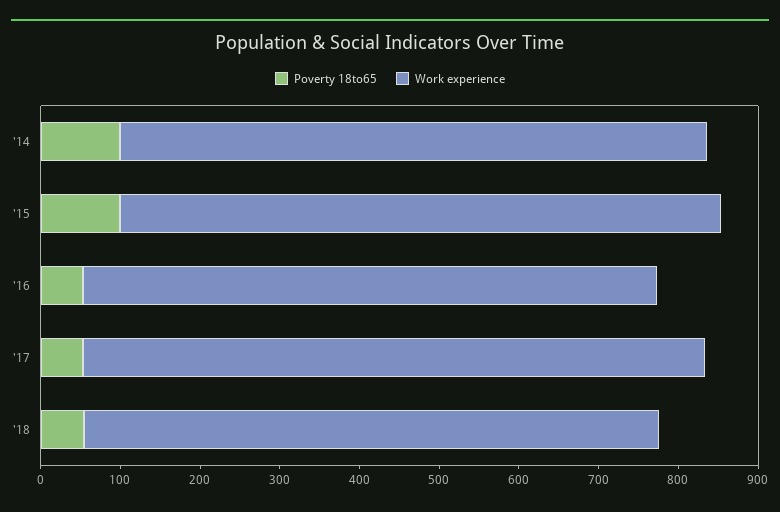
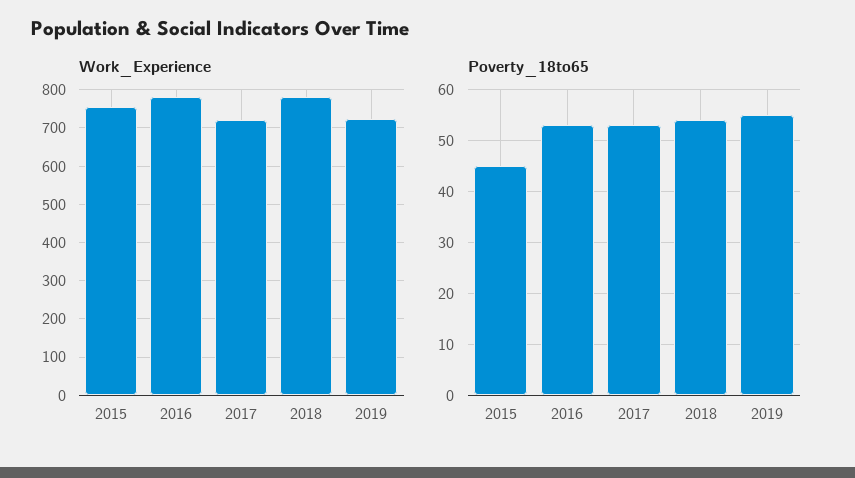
Poverty 18to65, '14: 100 -> none
Work experience, '14: 740 -> none
Poverty 18to65, '15: 100 -> 45
Work experience, '16: 720 -> 780
Work experience, '17: 780 -> 720
Work experience, '18: 720 -> 780
Work experience, 2019: none -> 720
Poverty 18to65, 2019: none -> 55

